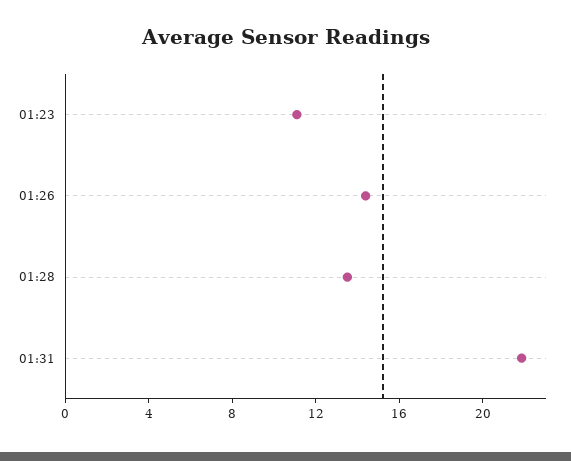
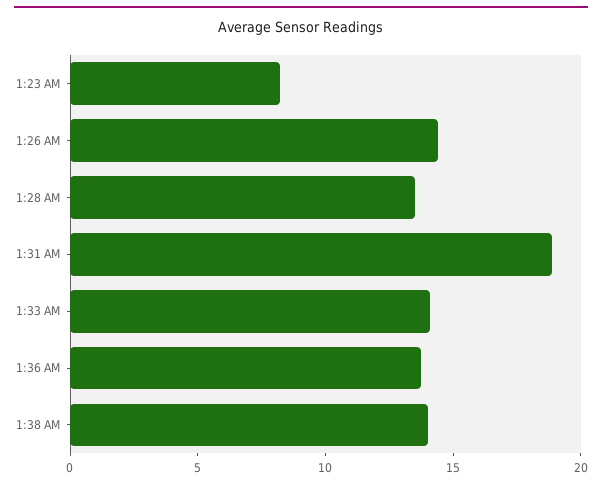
01:23: 11 -> 8
01:31: 22 -> 19
1:33 AM: none -> 14
1:36 AM: none -> 14
1:38 AM: none -> 14

